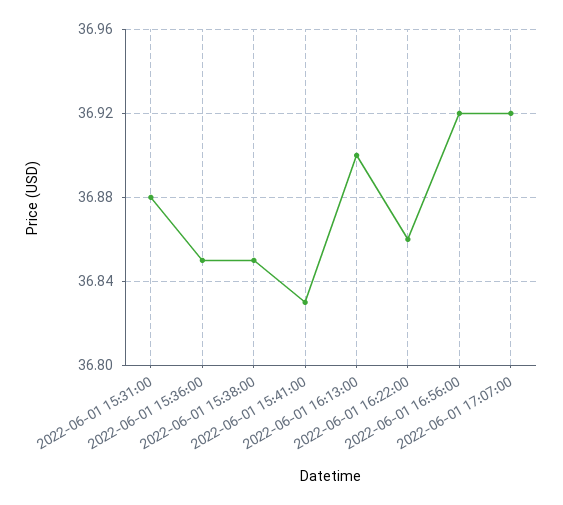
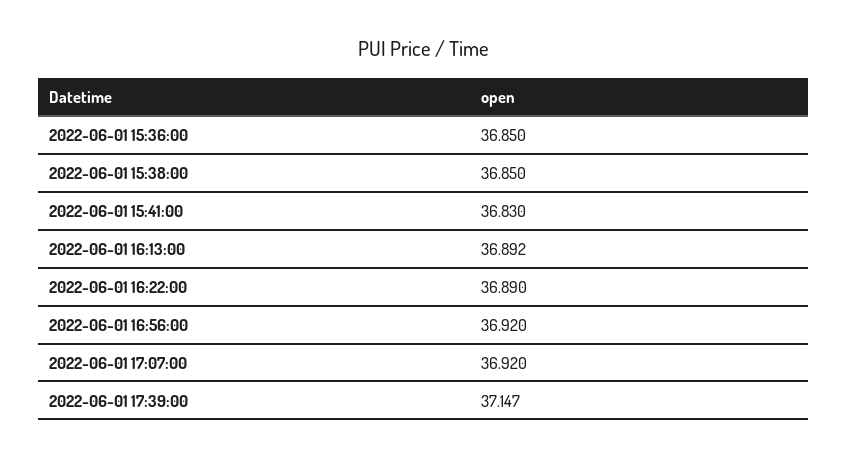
2022-06-01 15:31:00: 36.88 -> none
2022-06-01 16:13:00: 36.9 -> 36.892
2022-06-01 16:22:00: 36.86 -> 36.89
2022-06-01 17:39:00: none -> 37.147

